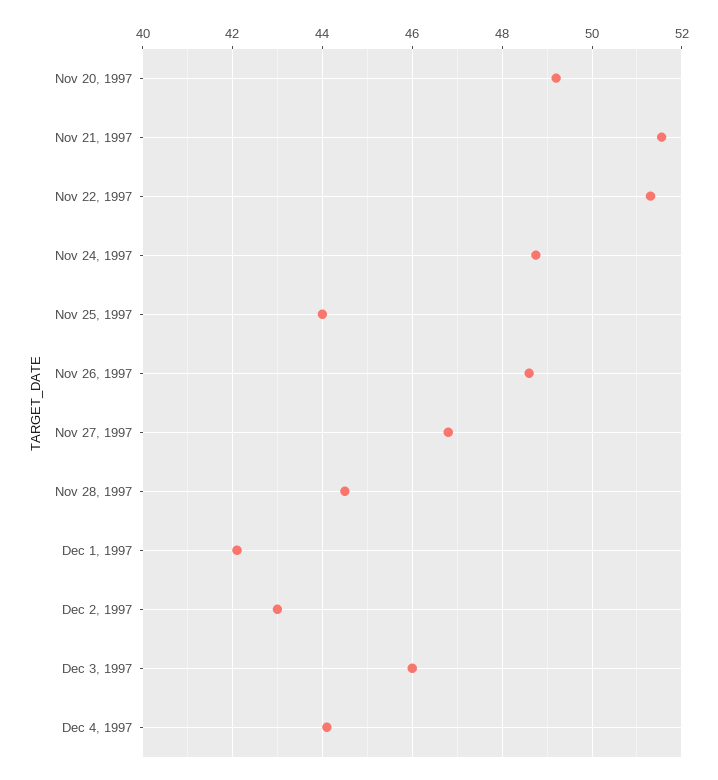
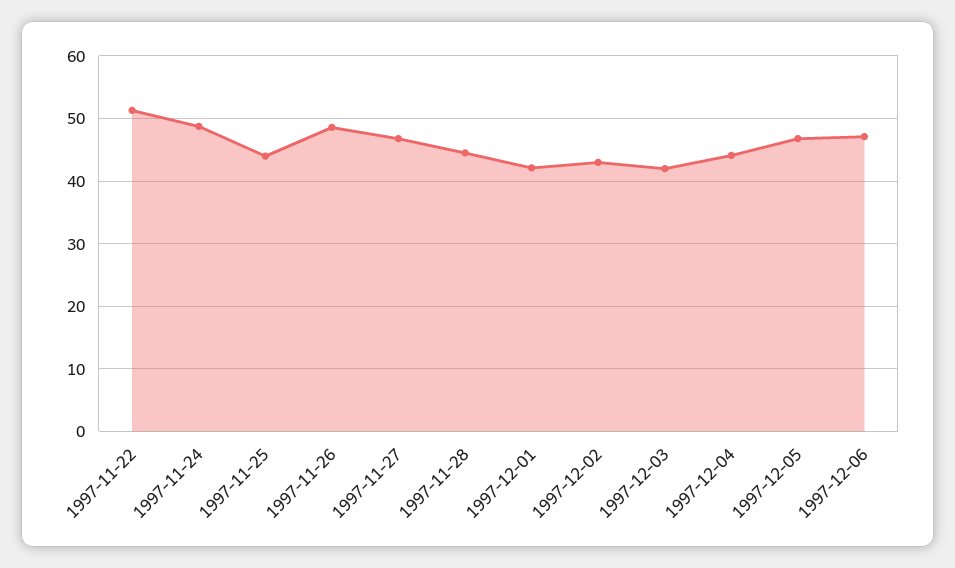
Nov 20, 1997: 49.2 -> none
Nov 21, 1997: 51.6 -> none
Dec 3, 1997: 46 -> 42
1997-12-05: none -> 47
1997-12-06: none -> 47

